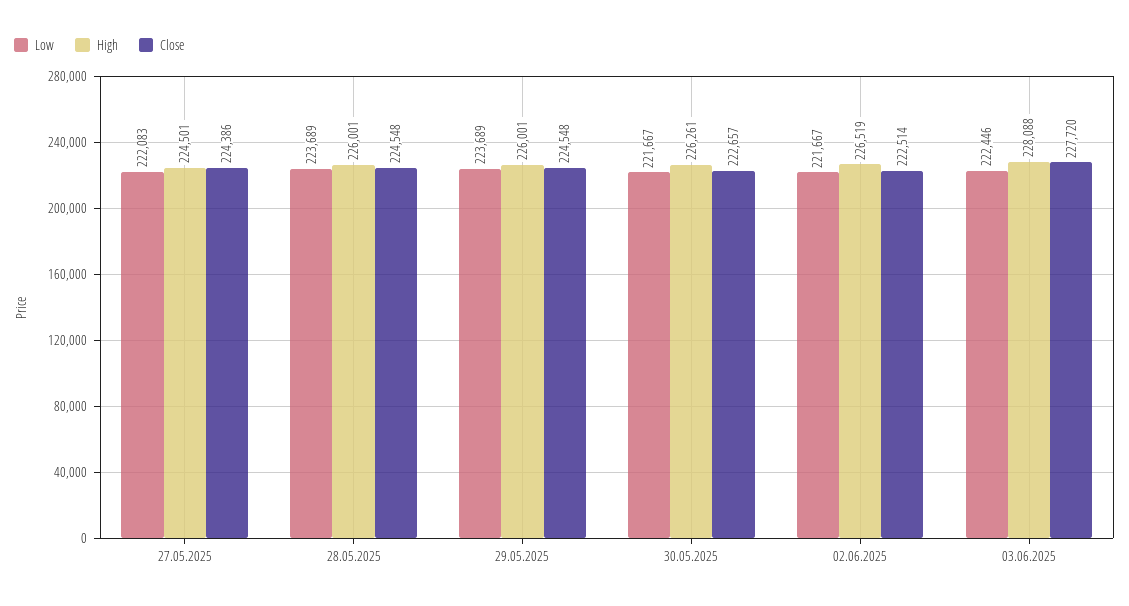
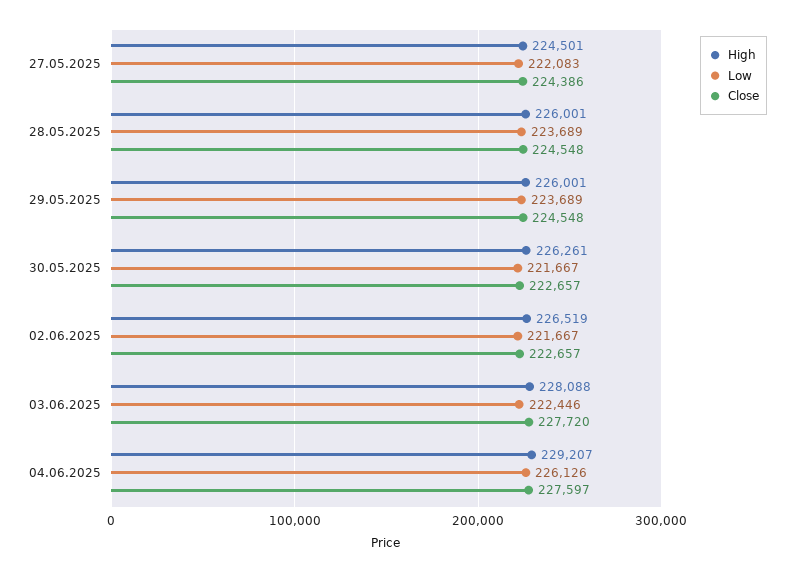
Close, 02.06.2025: 222514 -> 222657
High, 04.06.2025: none -> 229207
Low, 04.06.2025: none -> 226126
Close, 04.06.2025: none -> 227597

